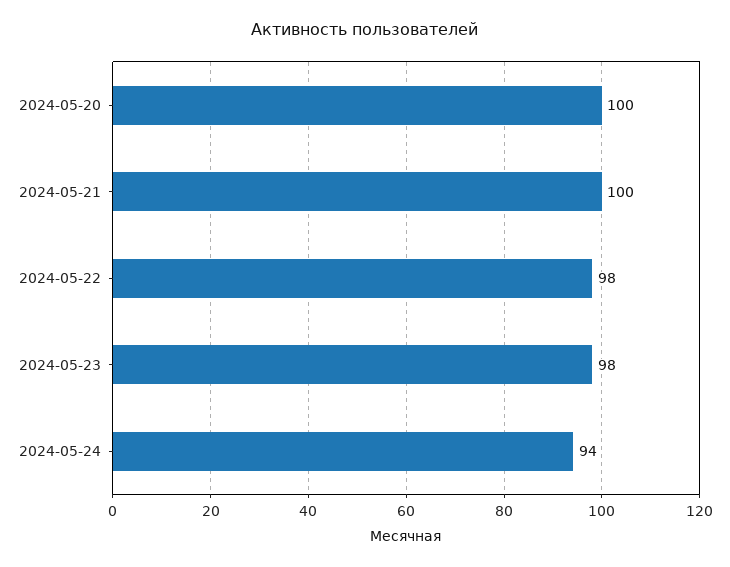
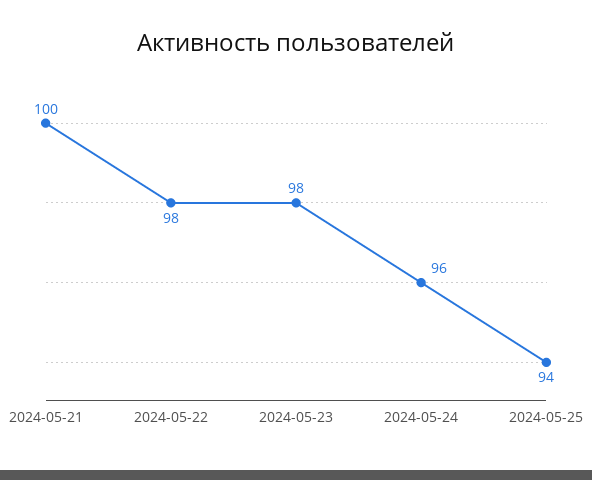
2024-05-20: 100 -> none
2024-05-24: 94 -> 96
2024-05-25: none -> 94

